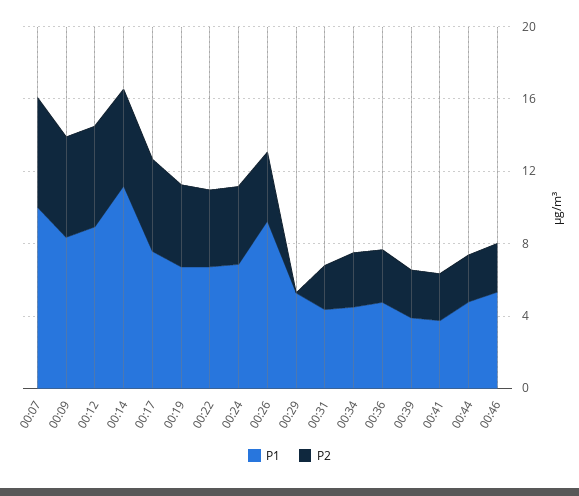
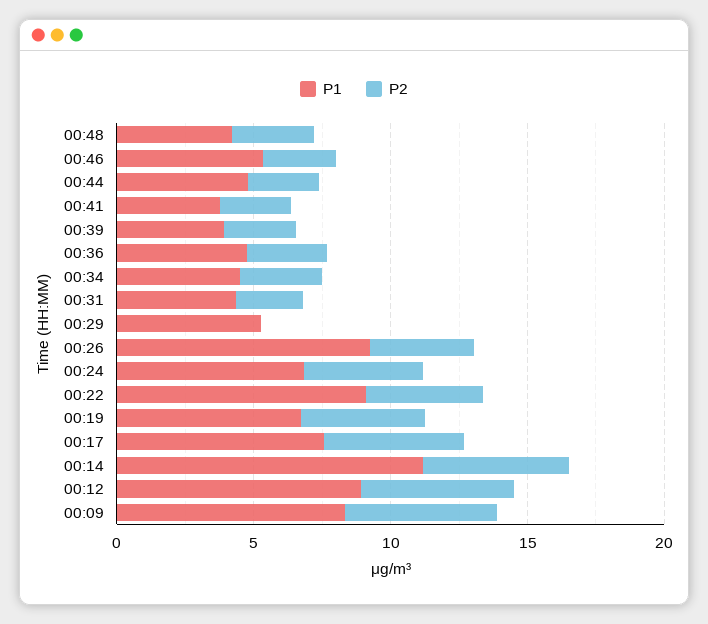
P1, 00:07: 10 -> none
P2, 00:07: 6 -> none
P1, 00:22: 7 -> 9
P1, 00:48: none -> 4
P2, 00:48: none -> 3

